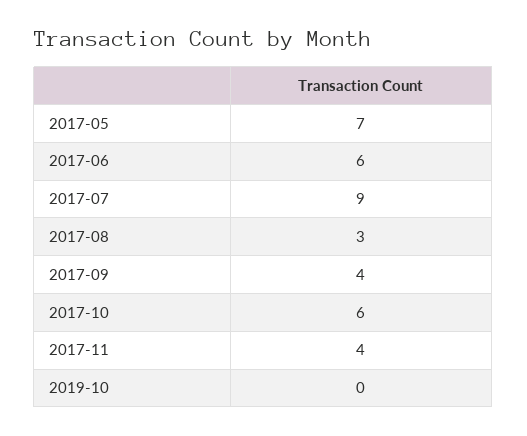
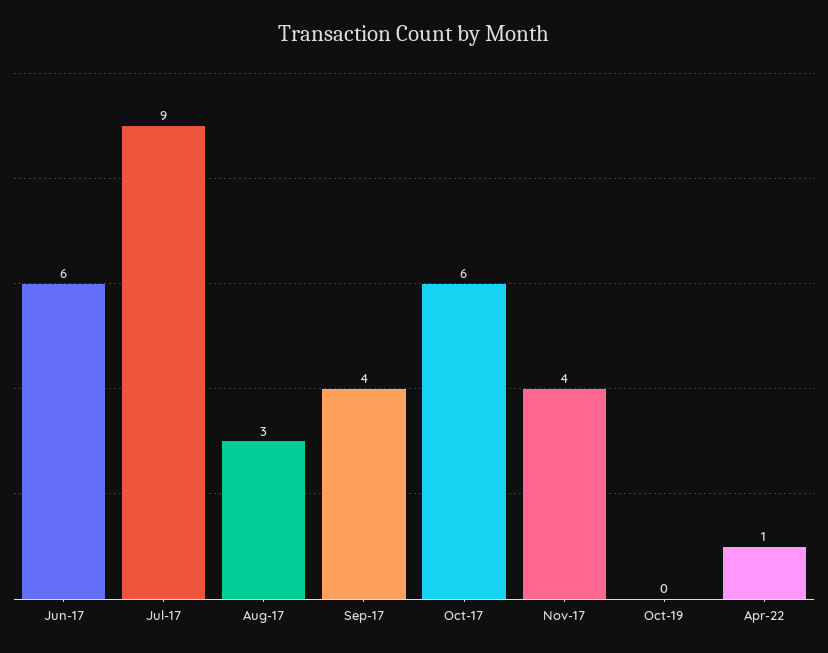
2017-05: 7 -> none
Apr-22: none -> 1

